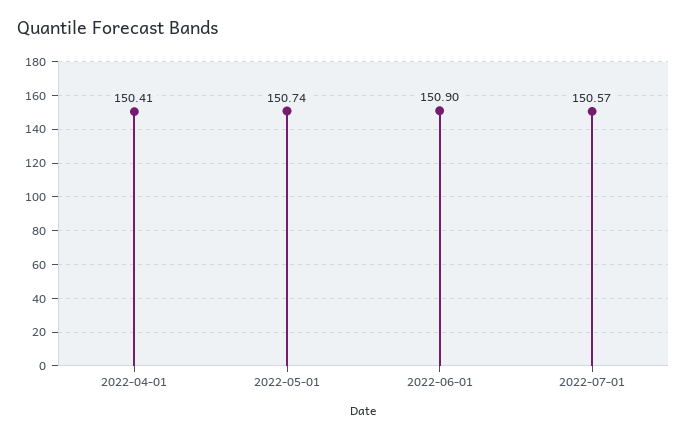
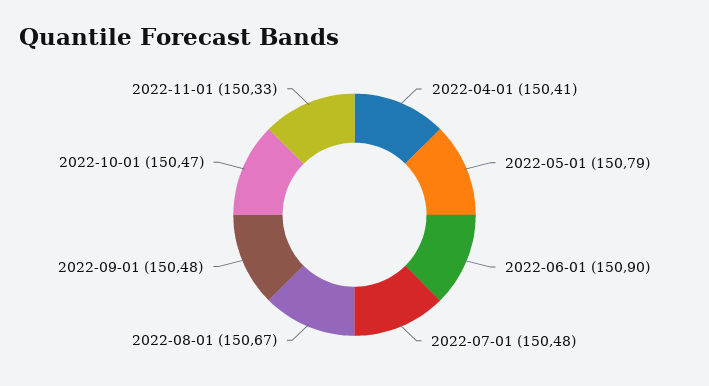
2022-05-01: 150.74 -> 150.79
2022-07-01: 150.57 -> 150.48
2022-08-01: none -> 150.67
2022-09-01: none -> 150.48
2022-10-01: none -> 150.47
2022-11-01: none -> 150.33

